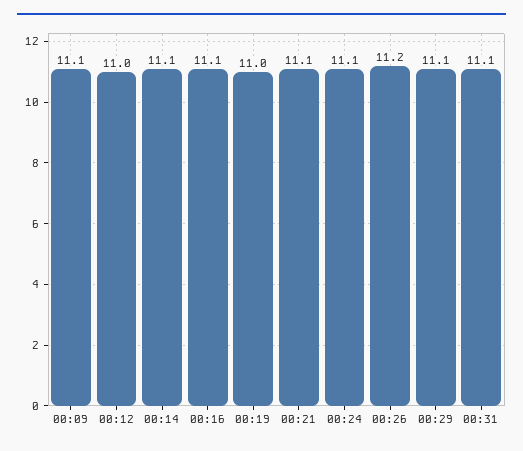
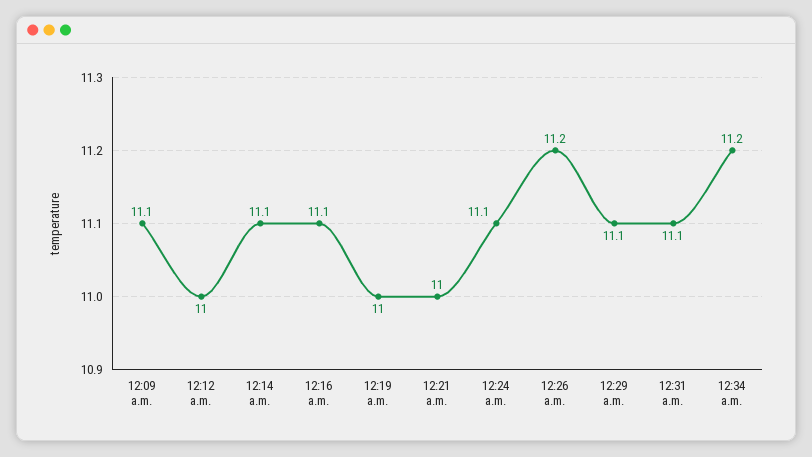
00:21: 11.1 -> 11
12:34 a.m.: none -> 11.2

